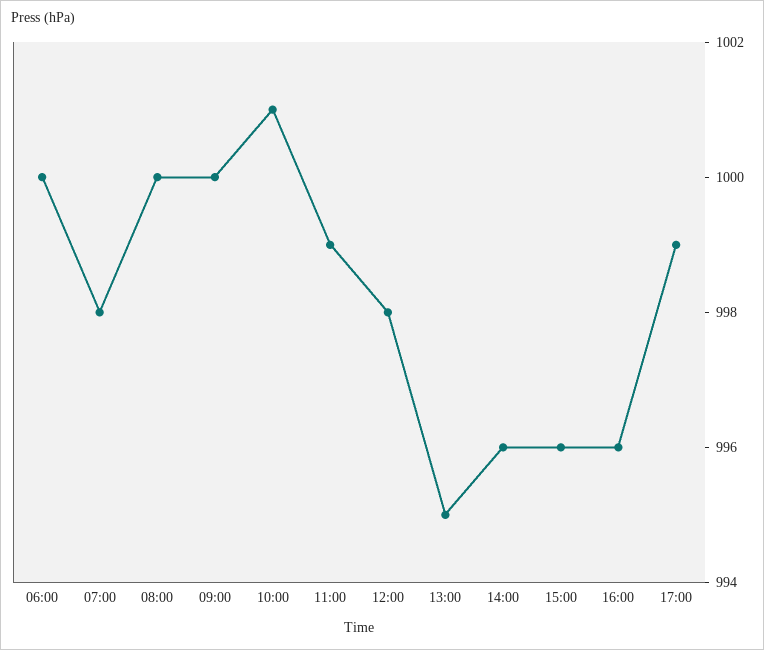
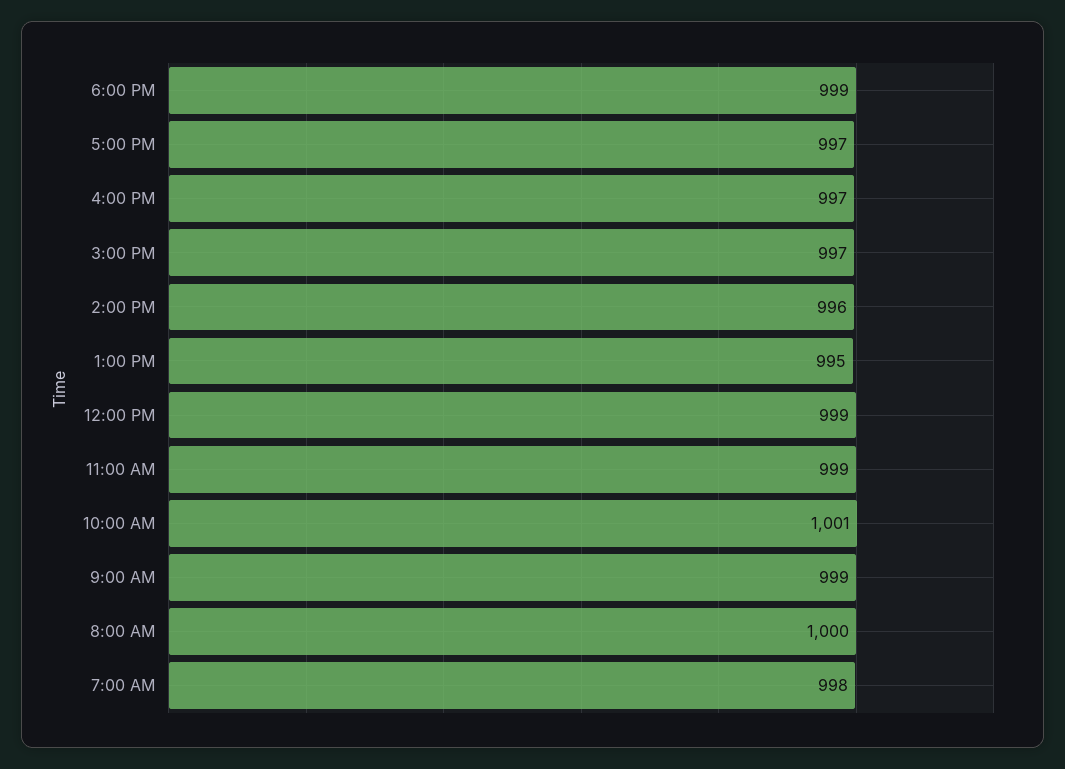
06:00: 1000 -> none
09:00: 1000 -> 999
12:00: 998 -> 999
15:00: 996 -> 997
16:00: 996 -> 997
17:00: 999 -> 997
6:00 PM: none -> 999

